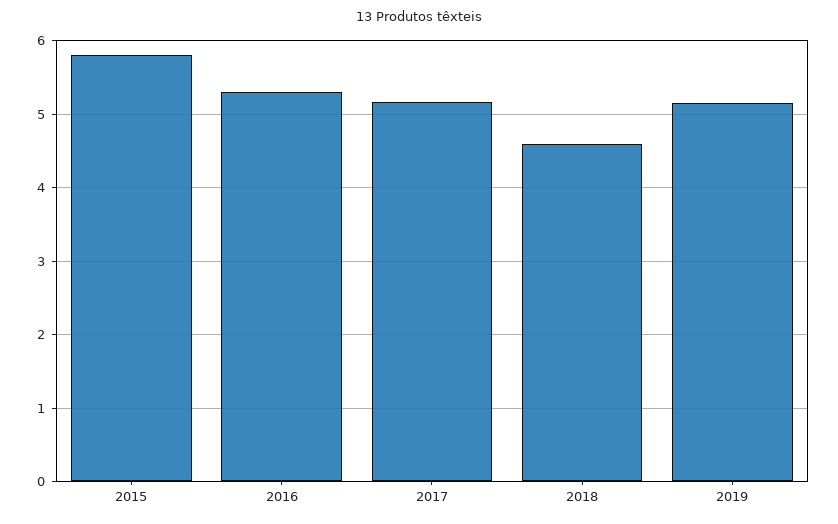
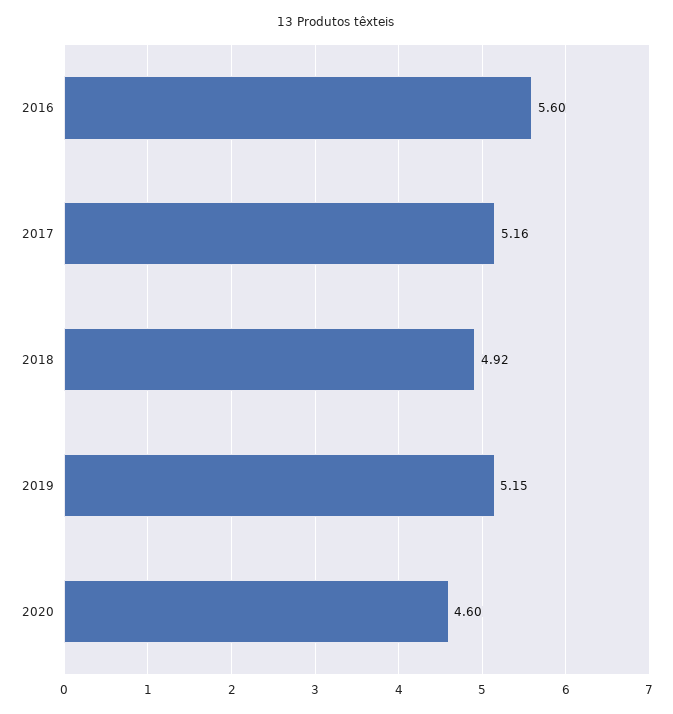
2015: 5.8 -> none
2016: 5.3 -> 5.6
2018: 4.6 -> 4.92
2020: none -> 4.6

